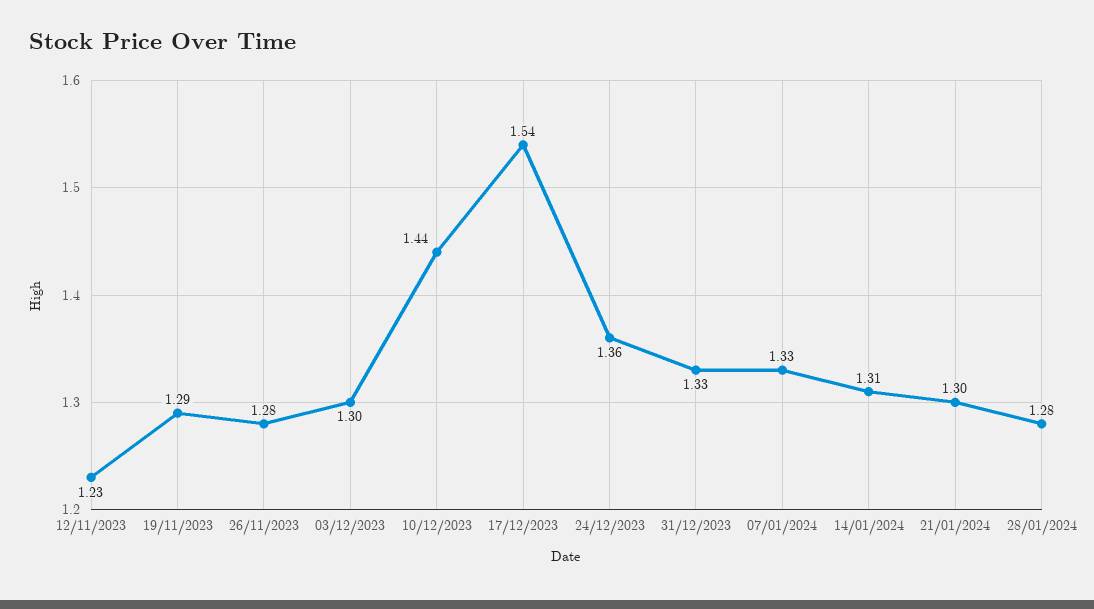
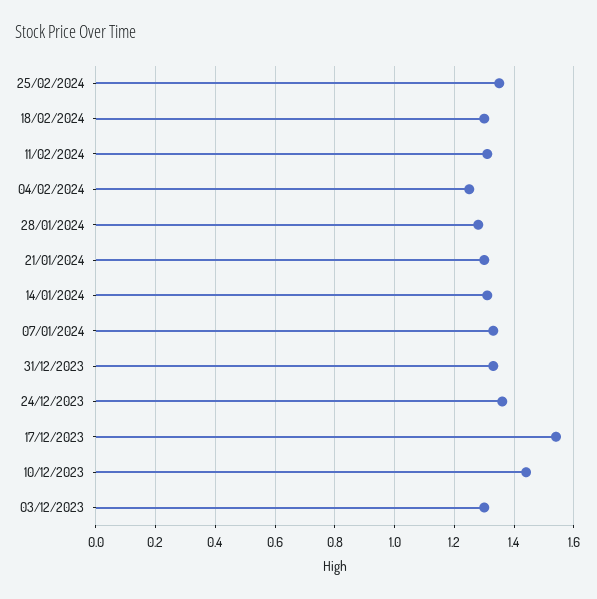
12/11/2023: 1.23 -> none
19/11/2023: 1.29 -> none
26/11/2023: 1.28 -> none
25/02/2024: none -> 1.35
18/02/2024: none -> 1.3
11/02/2024: none -> 1.3
04/02/2024: none -> 1.25

